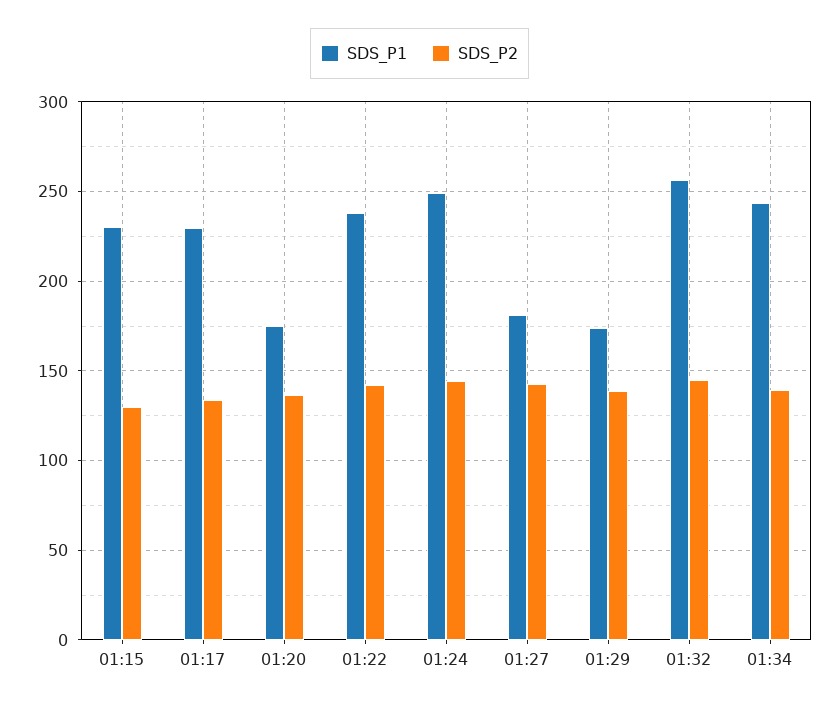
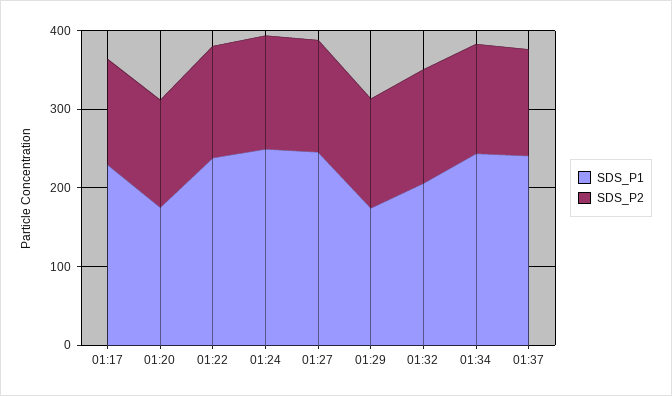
SDS_P1, 01:15: 230 -> none
SDS_P2, 01:15: 130 -> none
SDS_P1, 01:27: 180 -> 240
SDS_P1, 01:32: 255 -> 200
SDS_P1, 01:37: none -> 240
SDS_P2, 01:37: none -> 140

